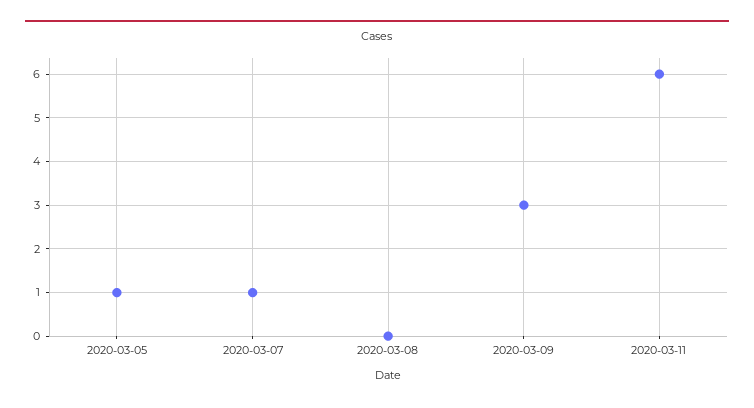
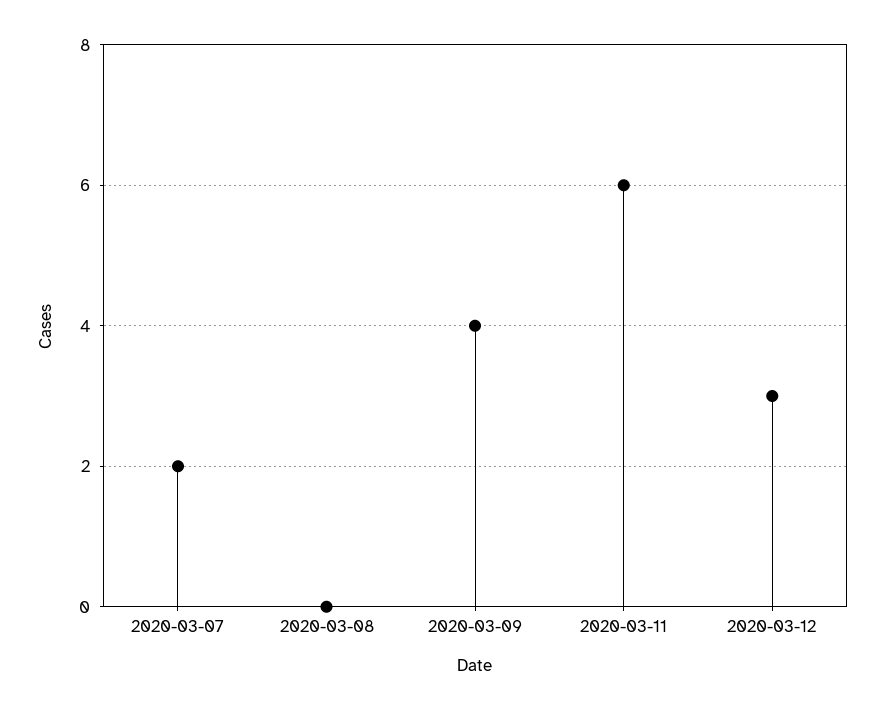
2020-03-05: 1 -> none
2020-03-07: 1 -> 2
2020-03-09: 3 -> 4
2020-03-12: none -> 3

